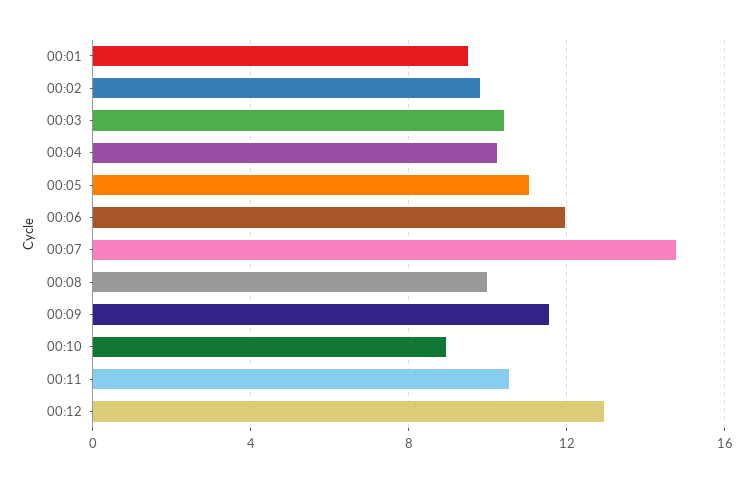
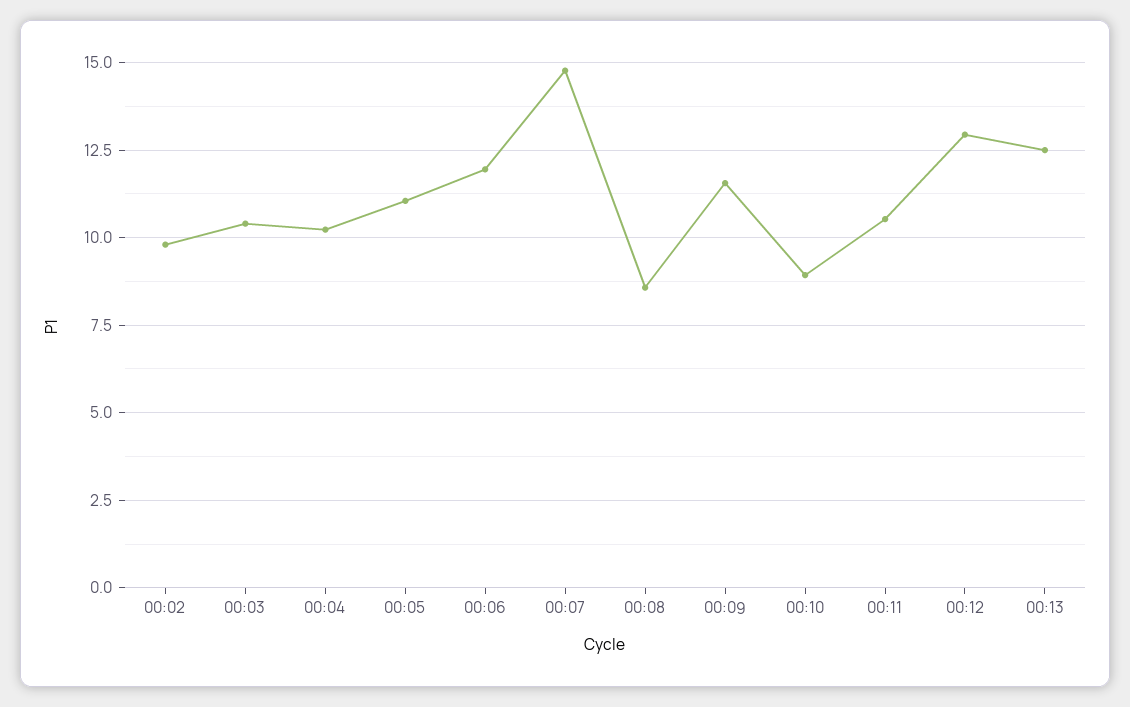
00:01: 9.5 -> none
00:08: 10 -> 8.5
00:13: none -> 12.5

